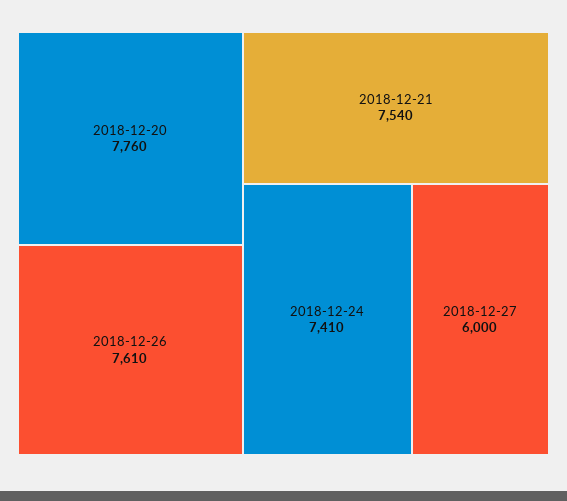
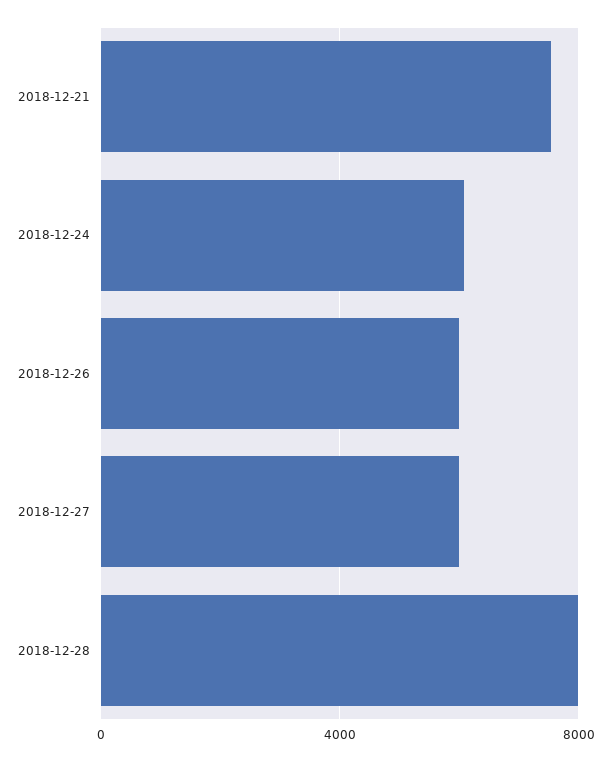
2018-12-20: 7760 -> none
2018-12-26: 7610 -> 6000
2018-12-24: 7410 -> 6000
2018-12-28: none -> 8000

